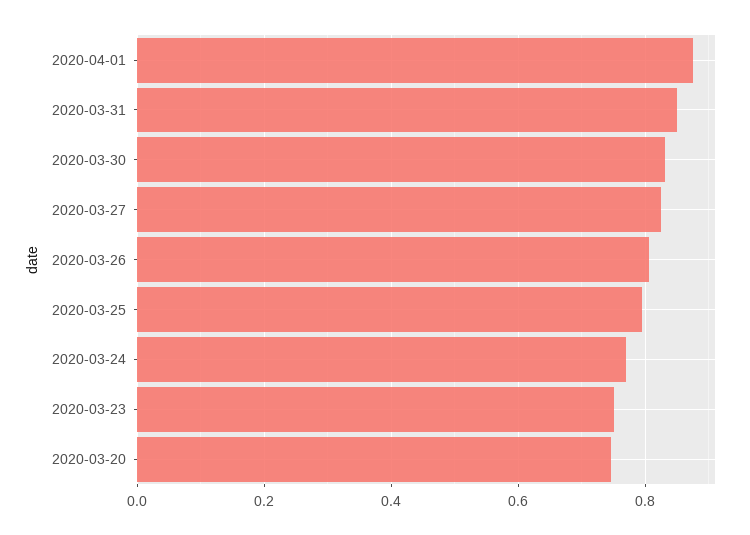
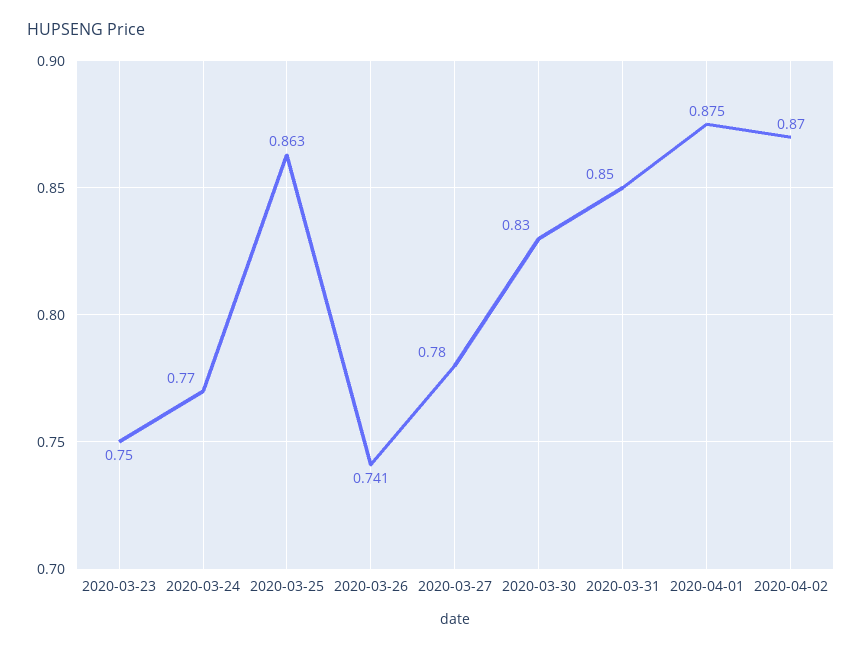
2020-03-27: 0.82 -> 0.78
2020-03-26: 0.8 -> 0.741
2020-03-25: 0.8 -> 0.863
2020-03-20: 0.74 -> none
2020-04-02: none -> 0.87

